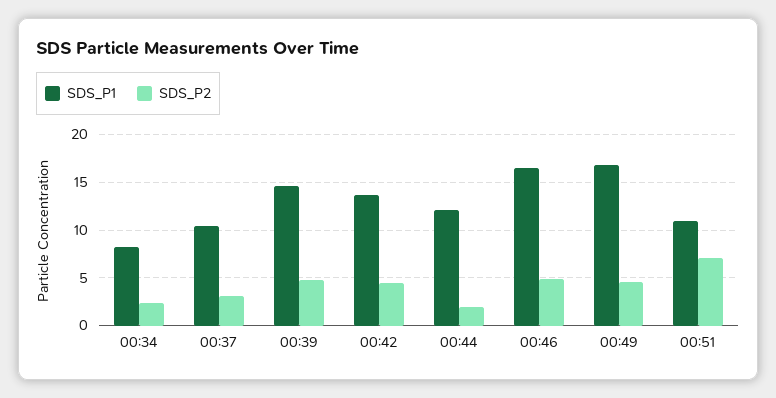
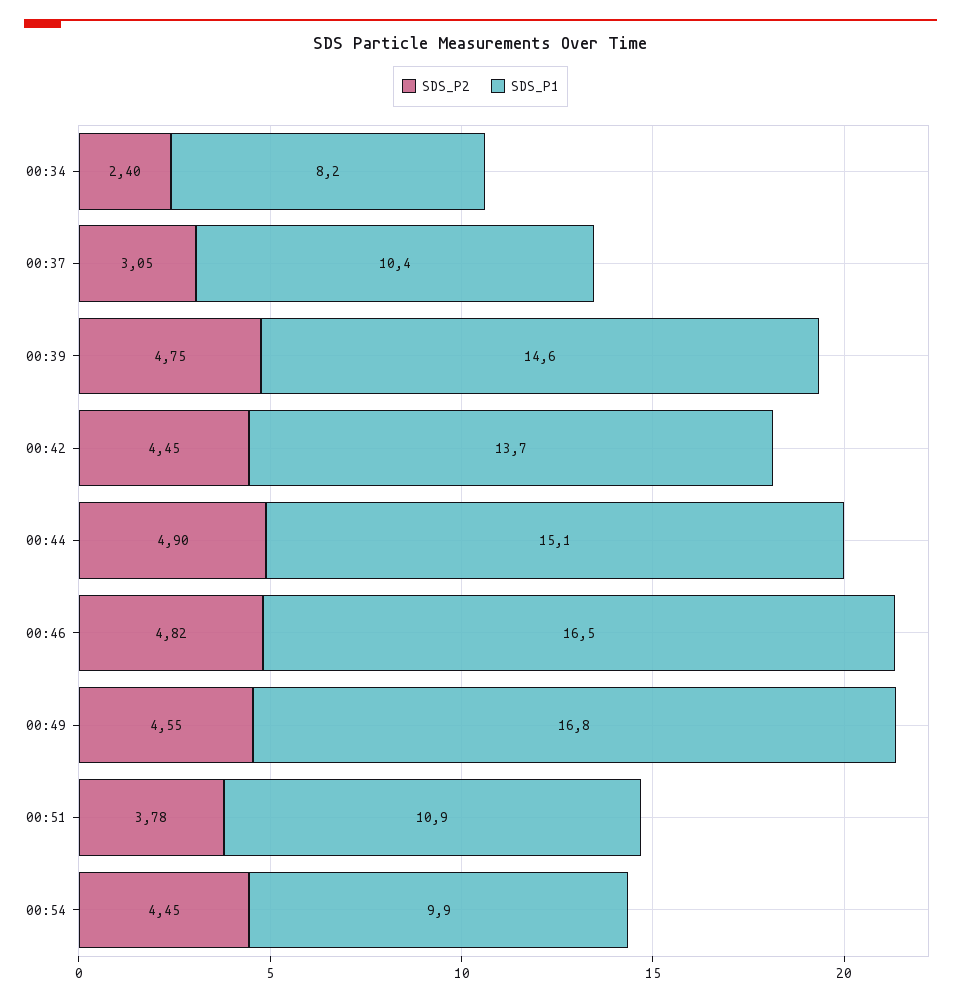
SDS_P1, 00:44: 12 -> 15.1
SDS_P2, 00:44: 2 -> 4.9
SDS_P2, 00:51: 7 -> 3.78
SDS_P2, 00:54: none -> 4.45
SDS_P1, 00:54: none -> 9.9

